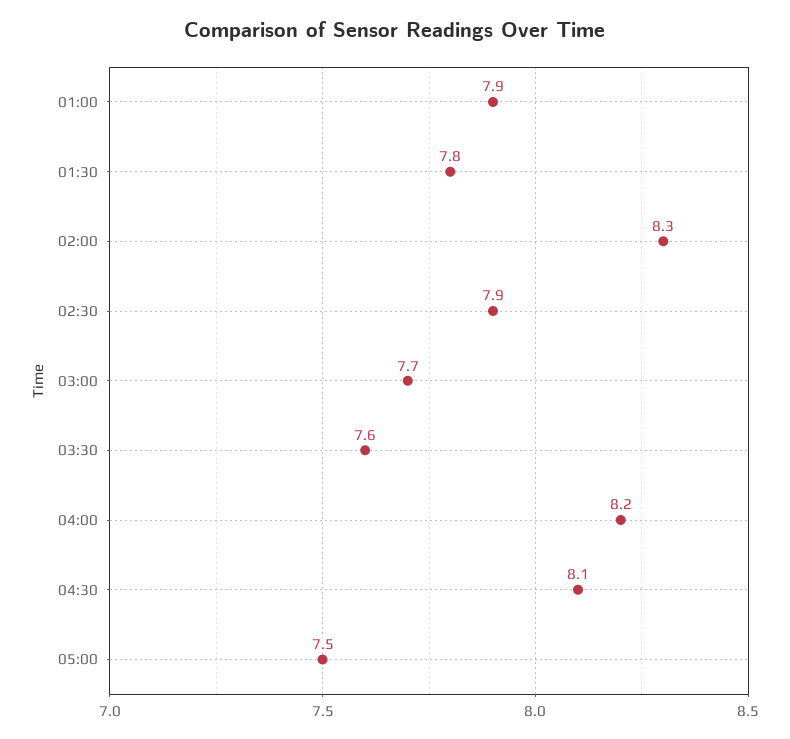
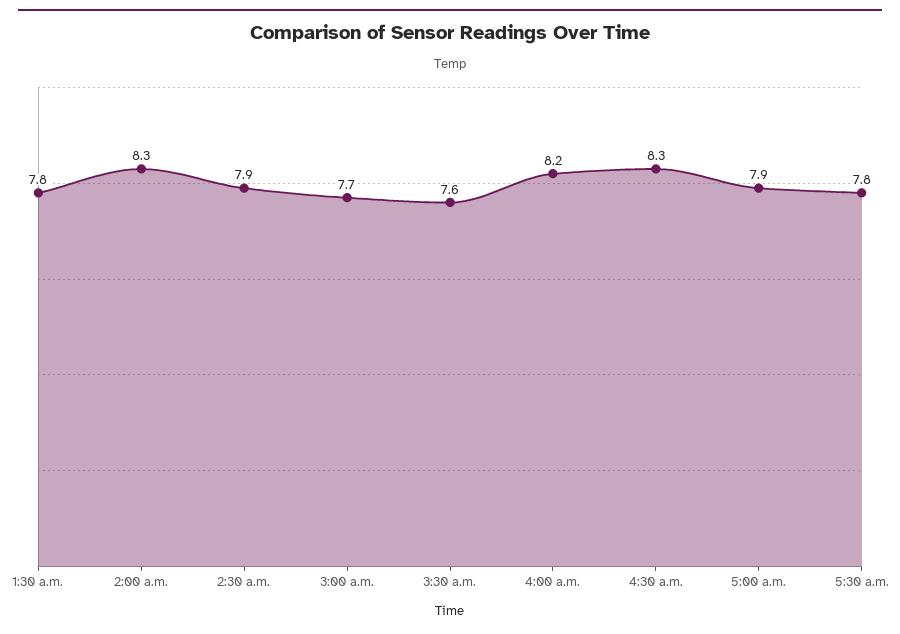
01:00: 7.9 -> none
04:30: 8.1 -> 8.3
05:00: 7.5 -> 7.9
5:30 a.m.: none -> 7.8

